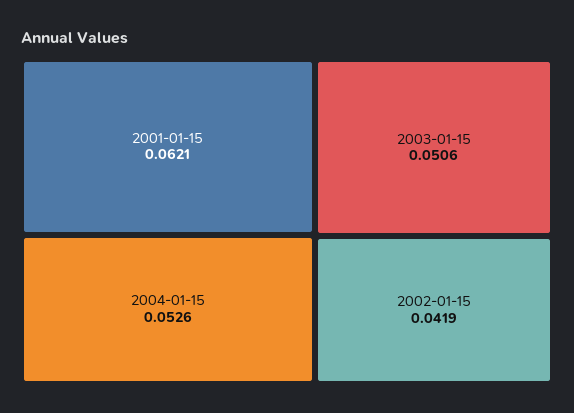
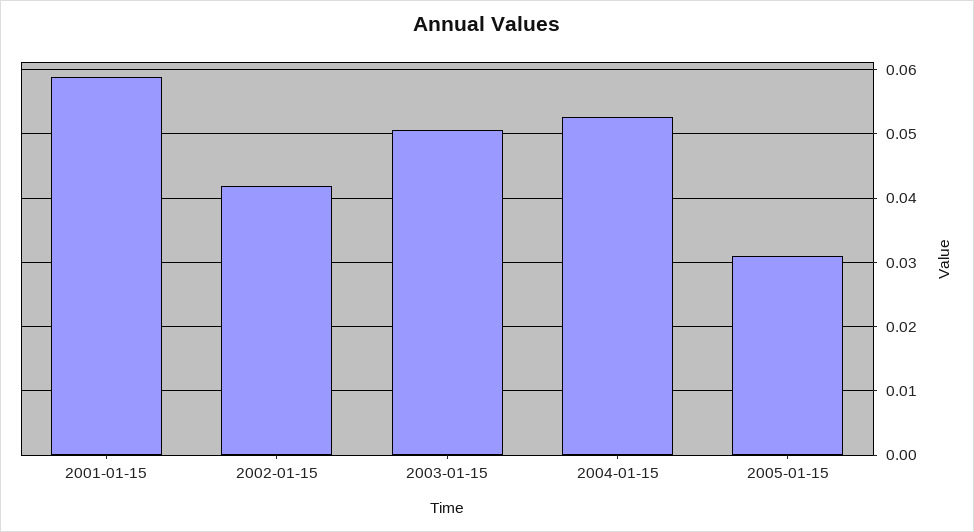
2001-01-15: 0.0621 -> 0.059
2005-01-15: none -> 0.031

